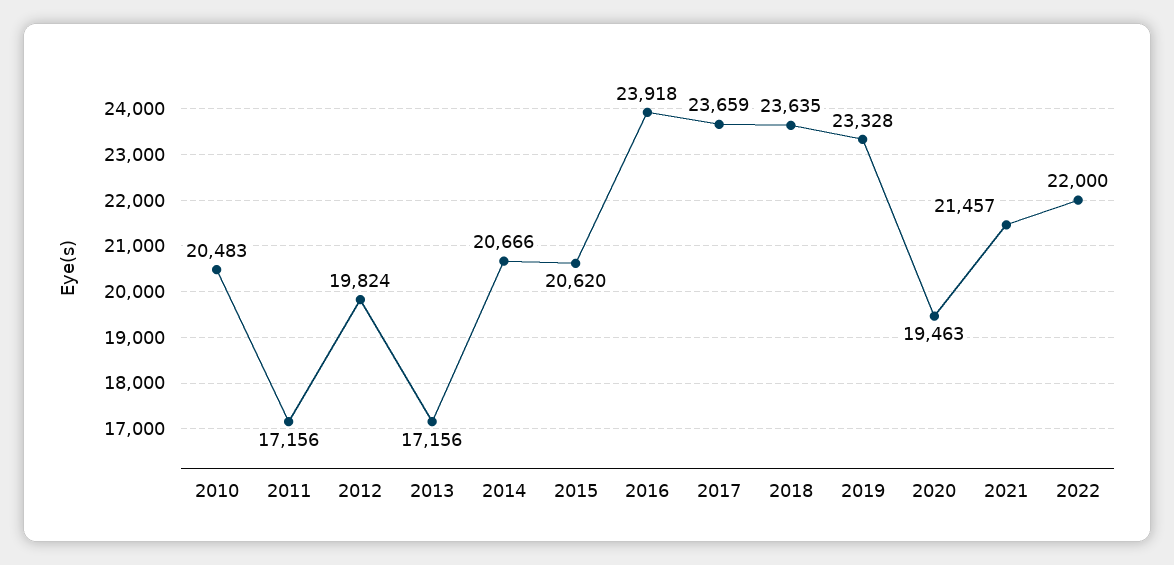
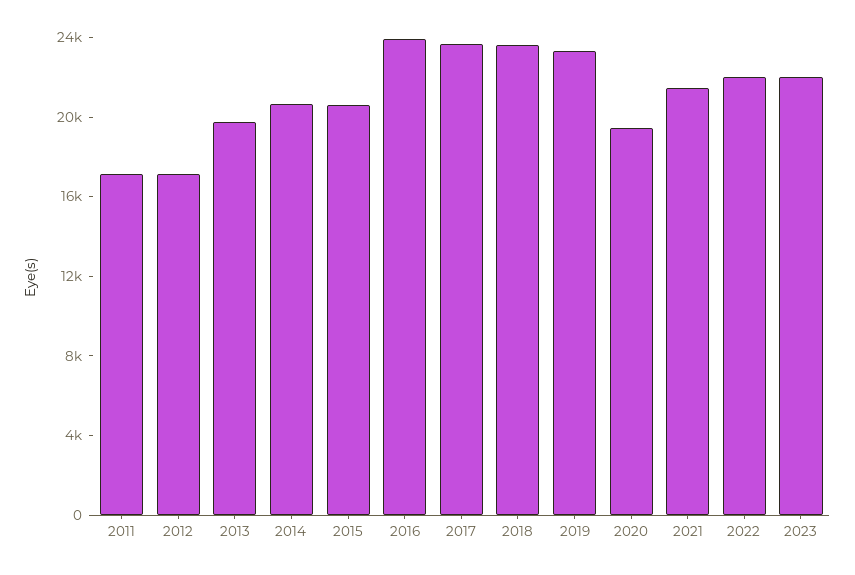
2010: 20483 -> none
2012: 19824 -> 17000
2013: 17156 -> 20000
2023: none -> 22000

